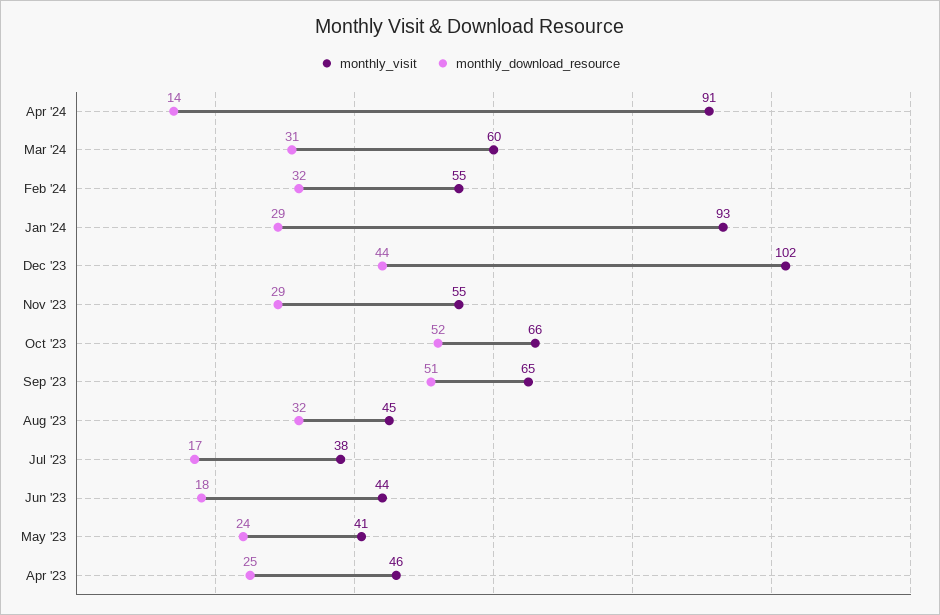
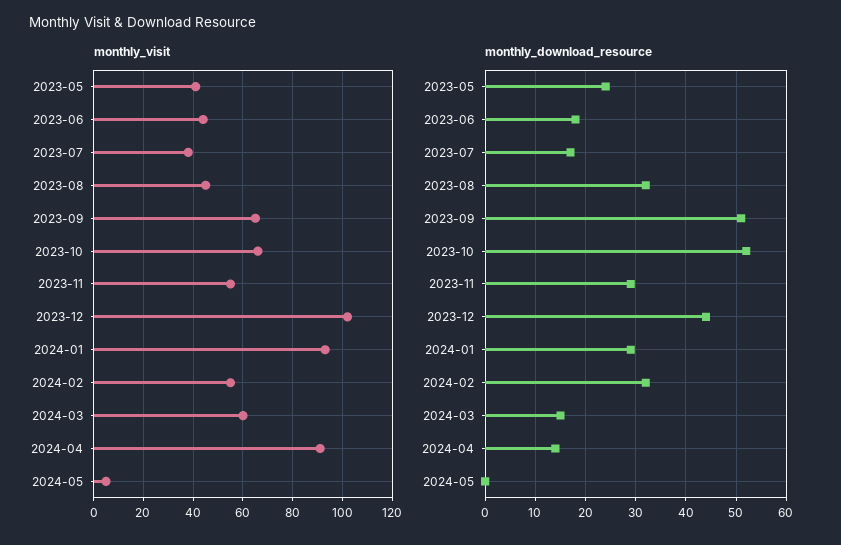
monthly_download_resource, Mar '24: 31 -> 15
monthly_visit, Apr '23: 46 -> none
monthly_download_resource, Apr '23: 25 -> none
monthly_visit, 2024-05: none -> 5
monthly_download_resource, 2024-05: none -> 0

